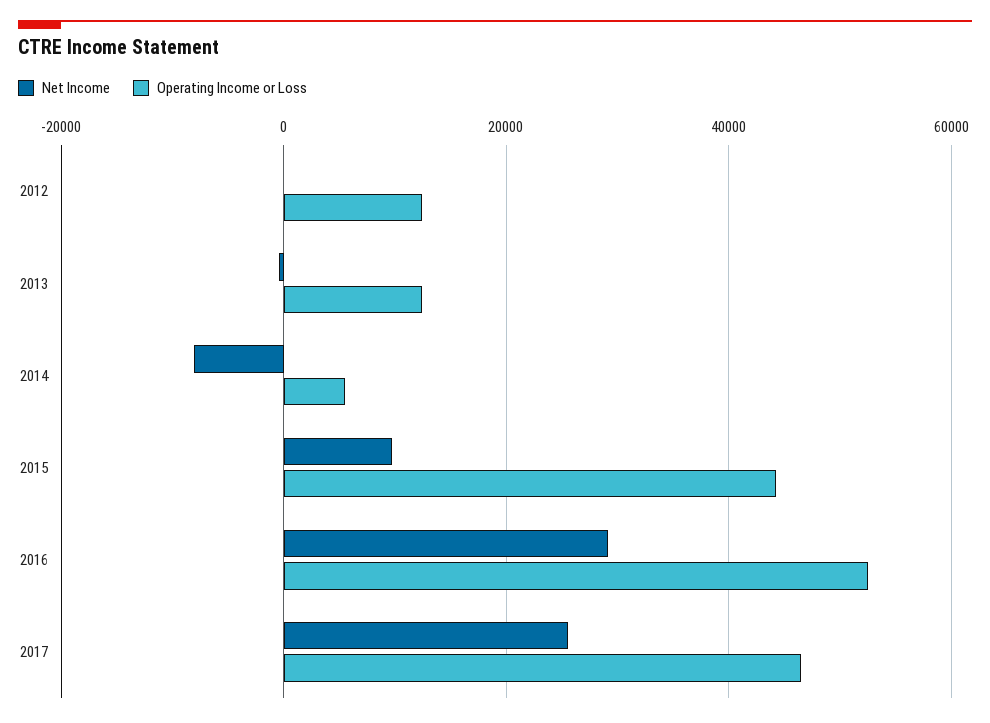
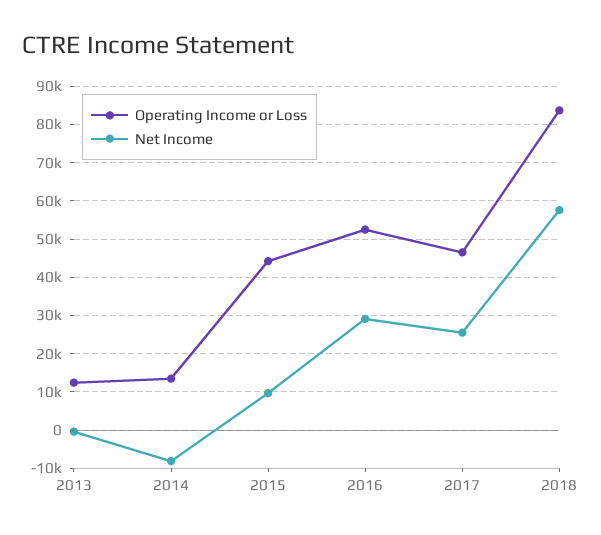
Net Income, 2012: 0 -> none
Operating Income or Loss, 2012: 12000 -> none
Operating Income or Loss, 2014: 6000 -> 14000
Operating Income or Loss, 2018: none -> 84000
Net Income, 2018: none -> 58000

